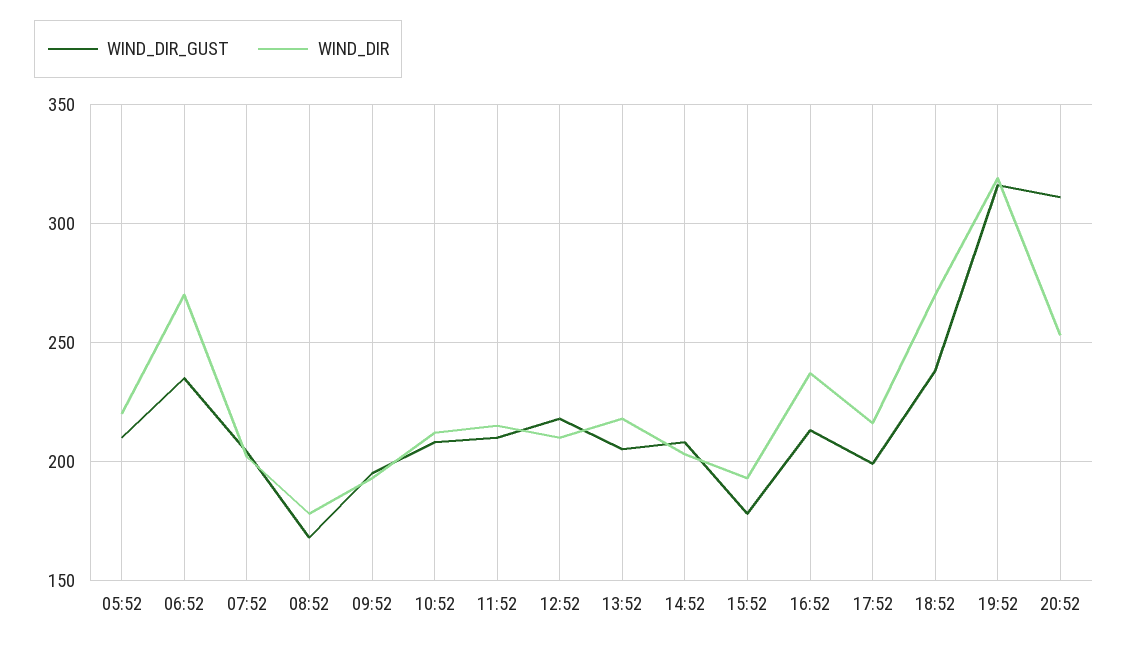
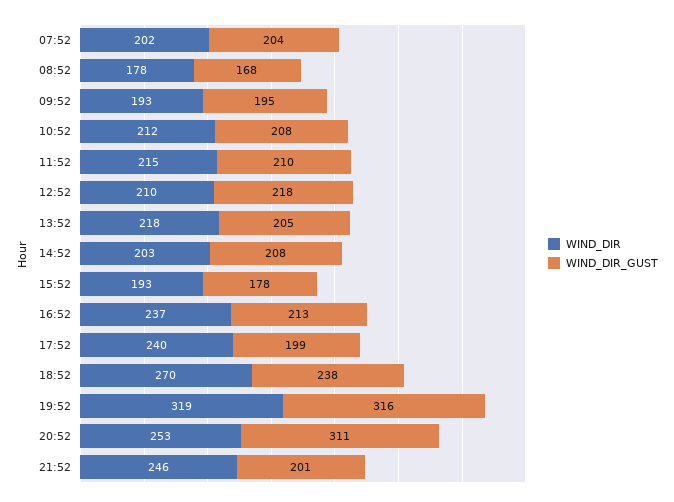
WIND_DIR_GUST, 05:52: 210 -> none
WIND_DIR, 05:52: 220 -> none
WIND_DIR_GUST, 06:52: 235 -> none
WIND_DIR, 06:52: 270 -> none
WIND_DIR, 17:52: 215 -> 240
WIND_DIR, 21:52: none -> 246
WIND_DIR_GUST, 21:52: none -> 201

